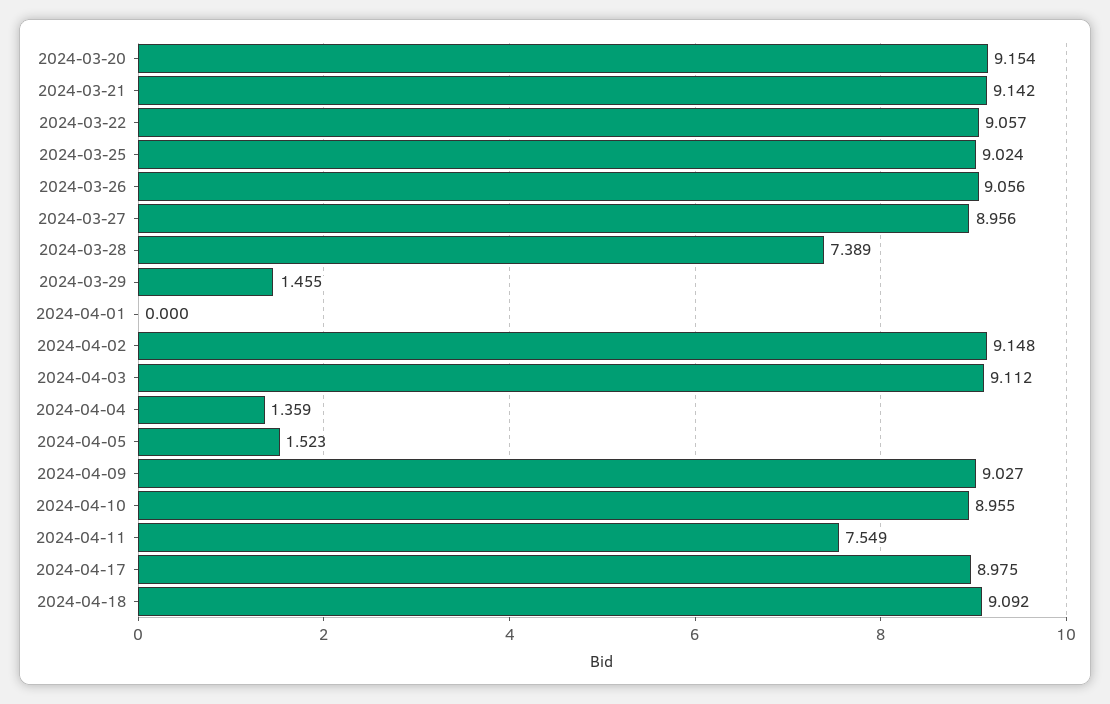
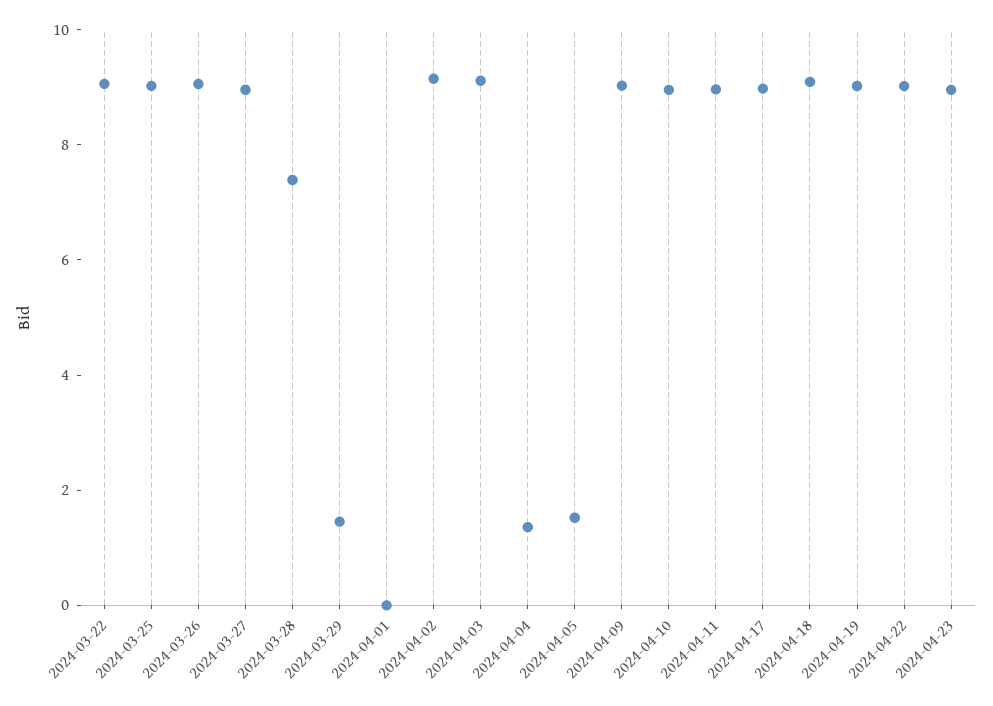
2024-03-20: 9.154 -> none
2024-03-21: 9.142 -> none
2024-04-11: 7.549 -> 9
2024-04-19: none -> 9
2024-04-22: none -> 9
2024-04-23: none -> 9

